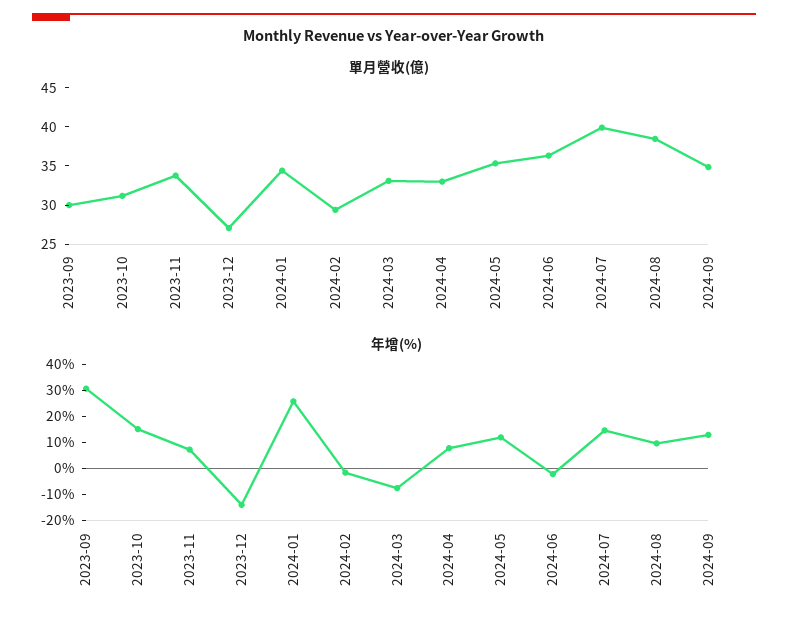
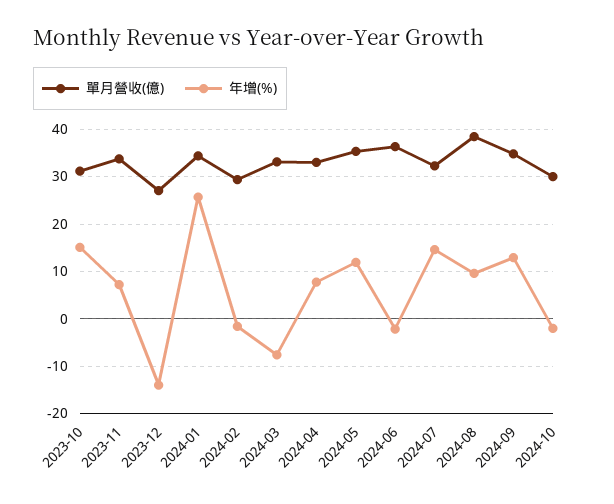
單月營收(億), 2023-09: 30 -> none
單月營收(億), 2024-07: 40 -> 32
年增(%), 2023-09: 30 -> none
單月營收(億), 2024-10: none -> 30
年增(%), 2024-10: none -> -2

